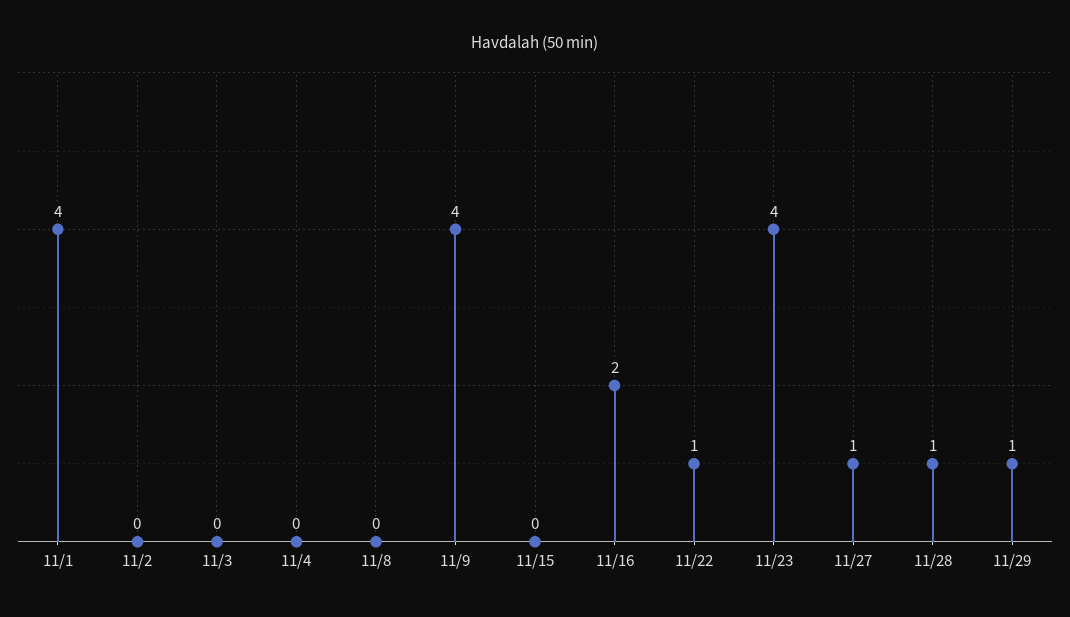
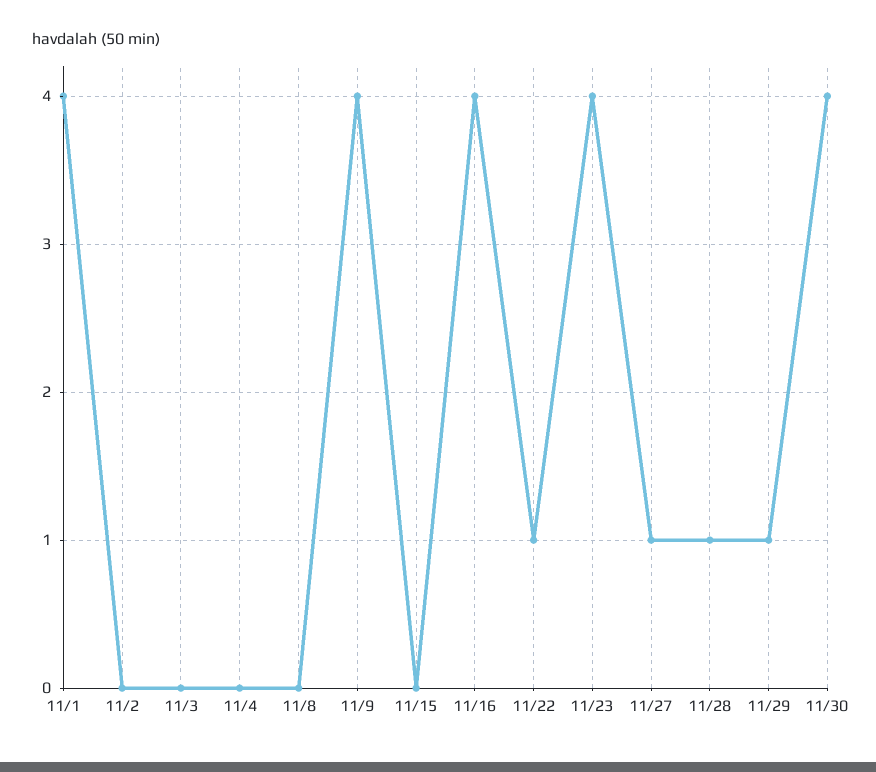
11/16: 2 -> 4
11/30: none -> 4

